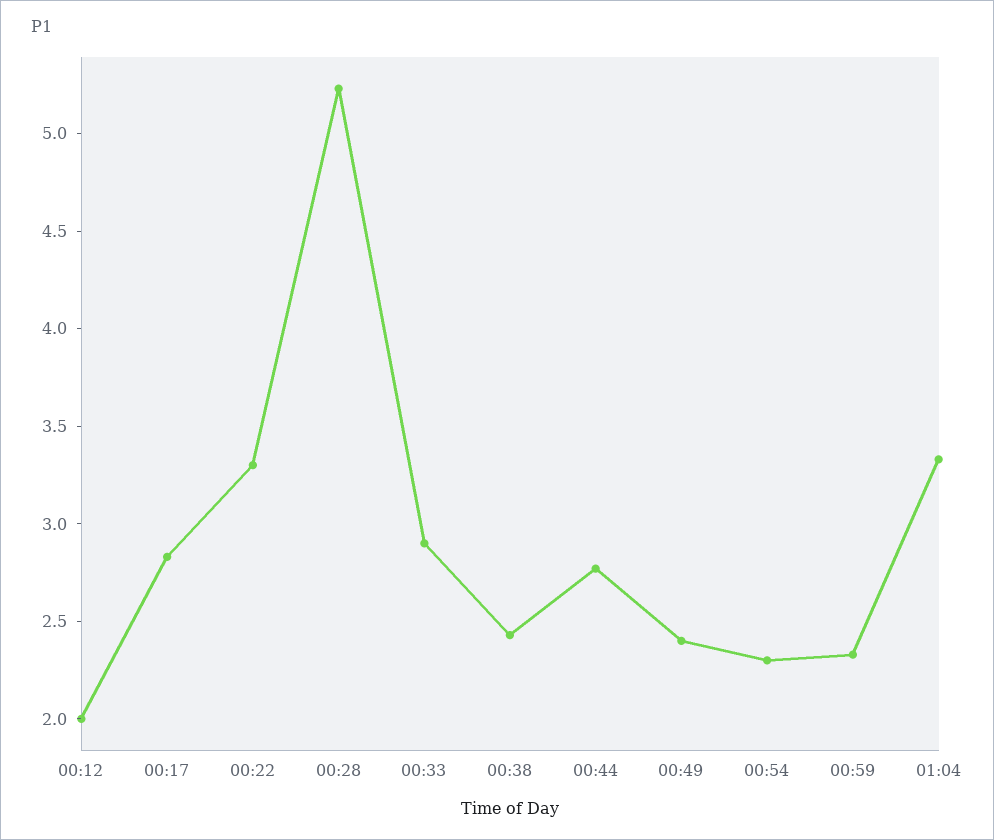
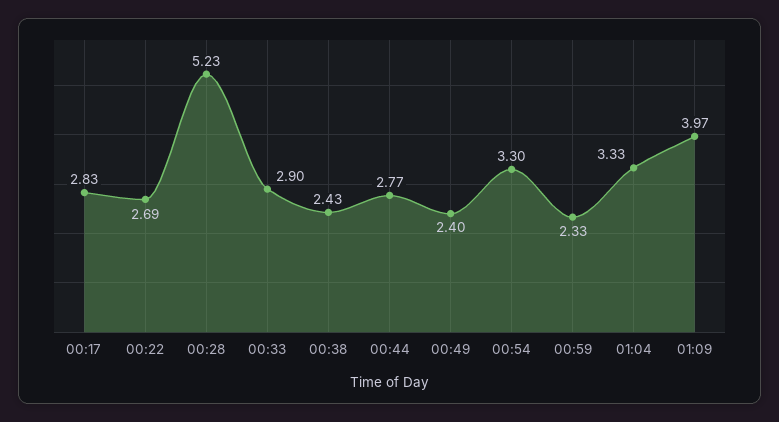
00:12: 2 -> none
00:22: 3.3 -> 2.69
00:54: 2.3 -> 3.3
01:09: none -> 3.97

